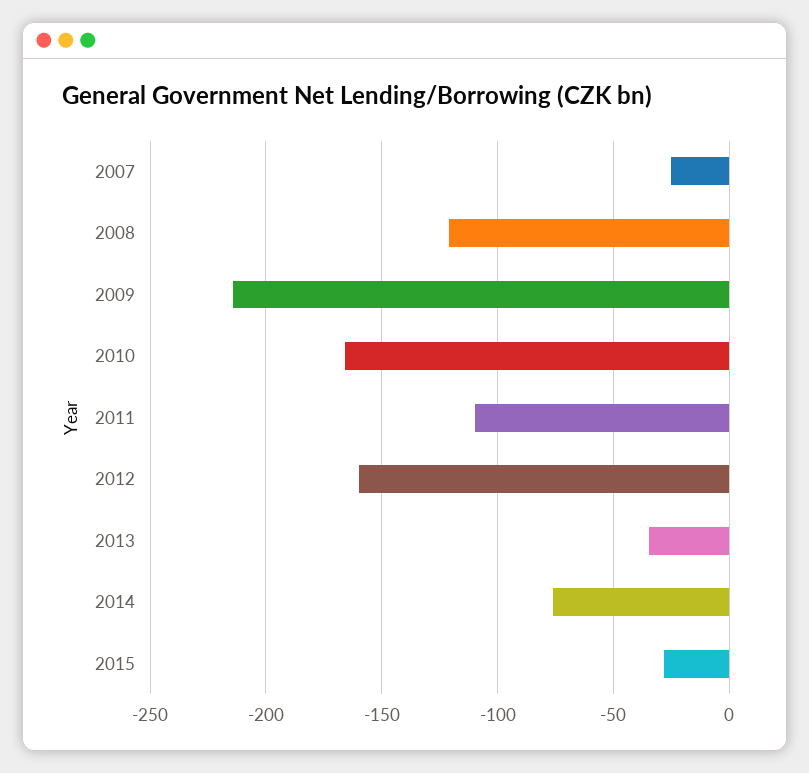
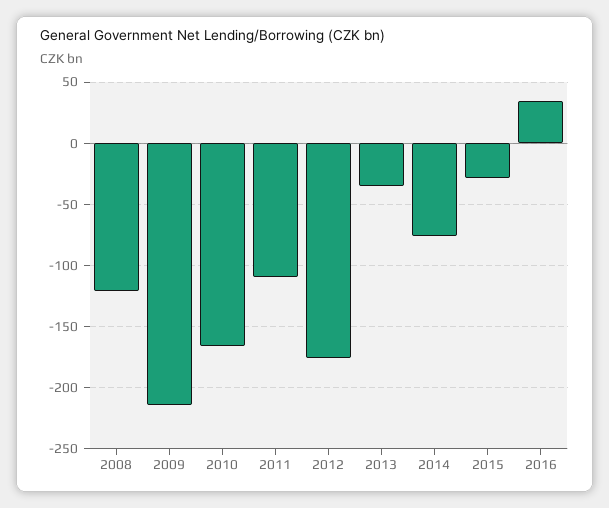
2007: -25 -> none
2012: -160 -> -175
2016: none -> 35

